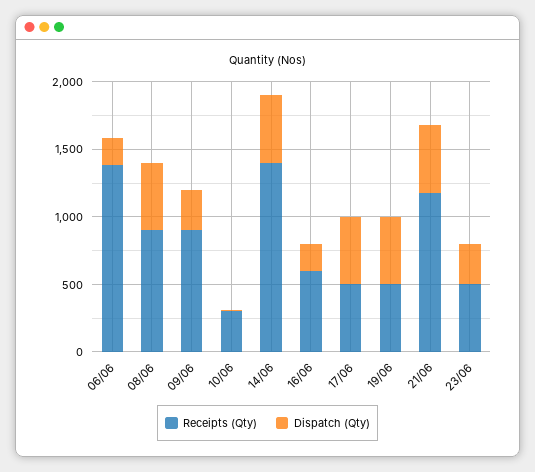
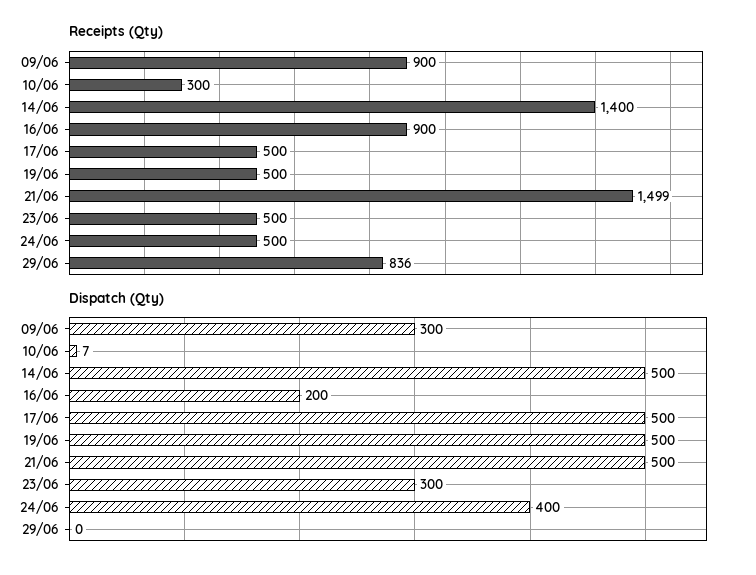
Receipts (Qty), 06/06: 1400 -> none
Dispatch (Qty), 06/06: 200 -> none
Receipts (Qty), 08/06: 900 -> none
Dispatch (Qty), 08/06: 500 -> none
Receipts (Qty), 16/06: 600 -> 900
Receipts (Qty), 21/06: 1200 -> 1499
Receipts (Qty), 24/06: none -> 500
Receipts (Qty), 29/06: none -> 836
Dispatch (Qty), 24/06: none -> 400
Dispatch (Qty), 29/06: none -> 0

